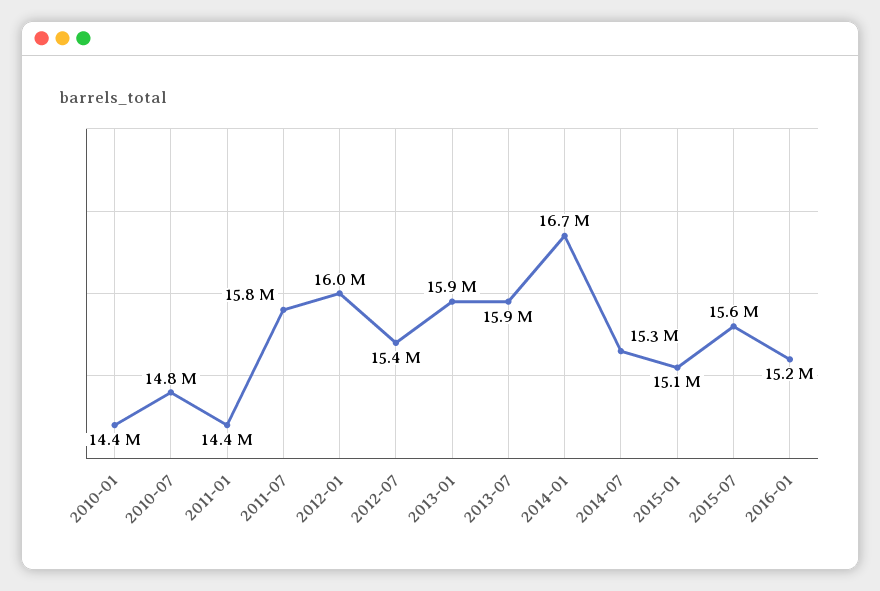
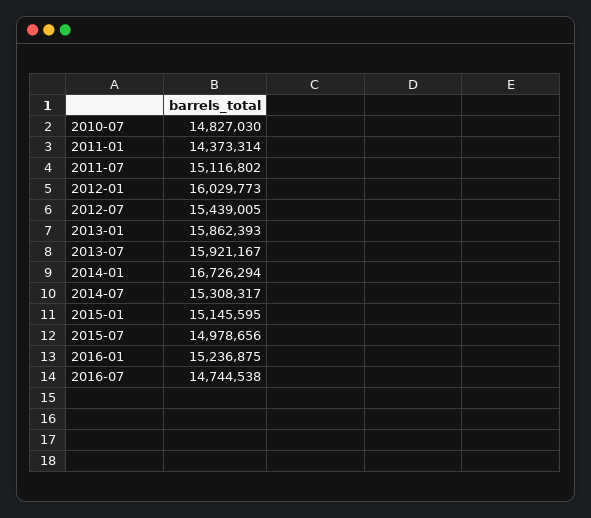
2010-01: 14400000 -> none
2011-07: 15800000 -> 15116802
2015-07: 15600000 -> 14978656
2016-07: none -> 14744538

